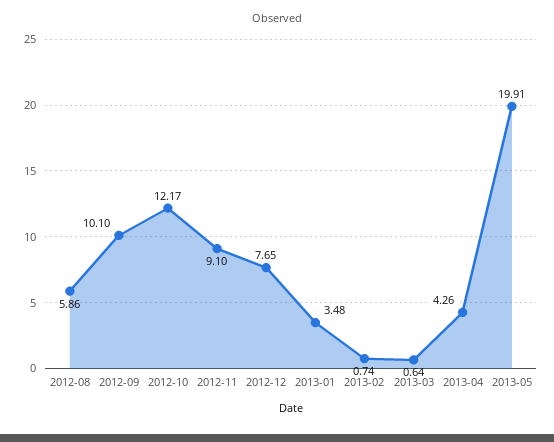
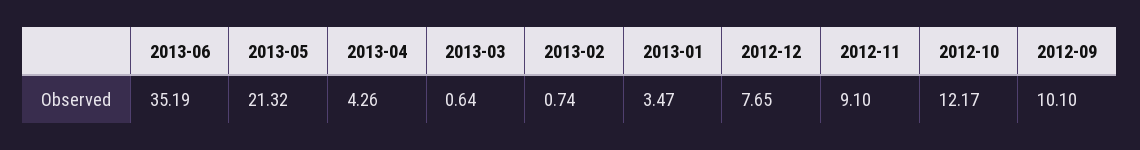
2012-08: 5.86 -> none
2013-01: 3.48 -> 3.47
2013-05: 19.91 -> 21.32
2013-06: none -> 35.19

